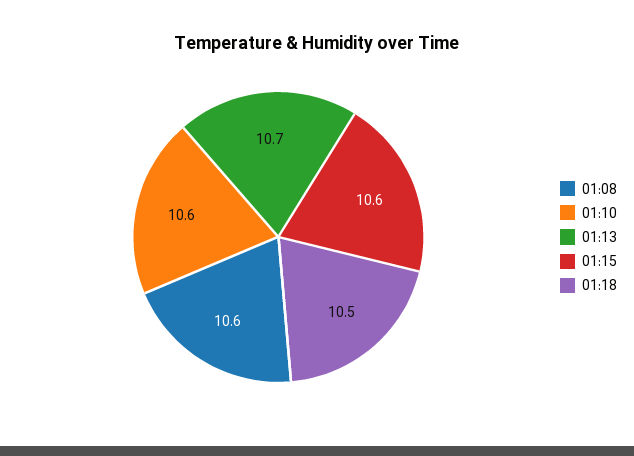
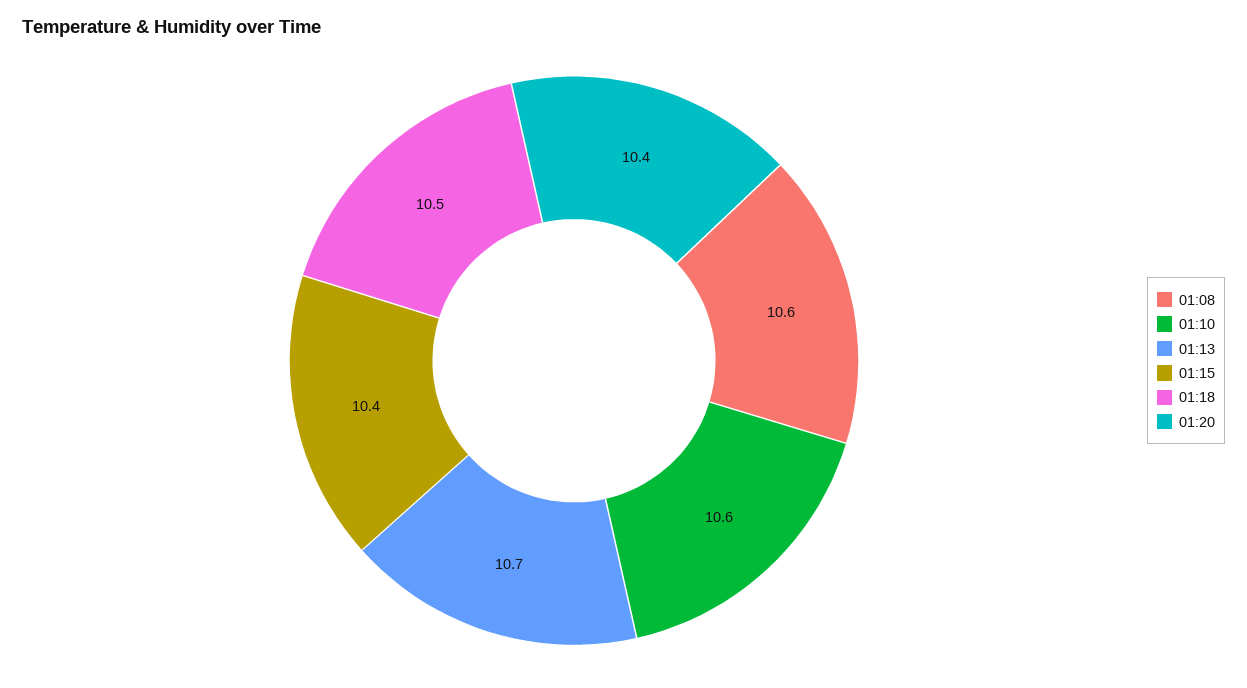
01:15: 10.6 -> 10.4
01:20: none -> 10.4

